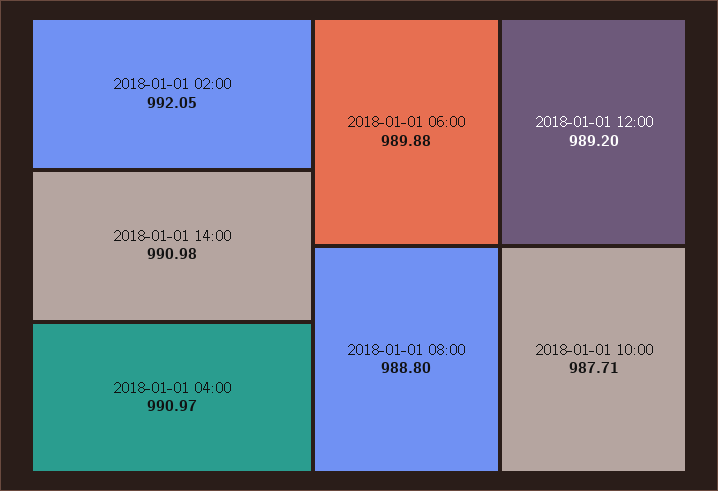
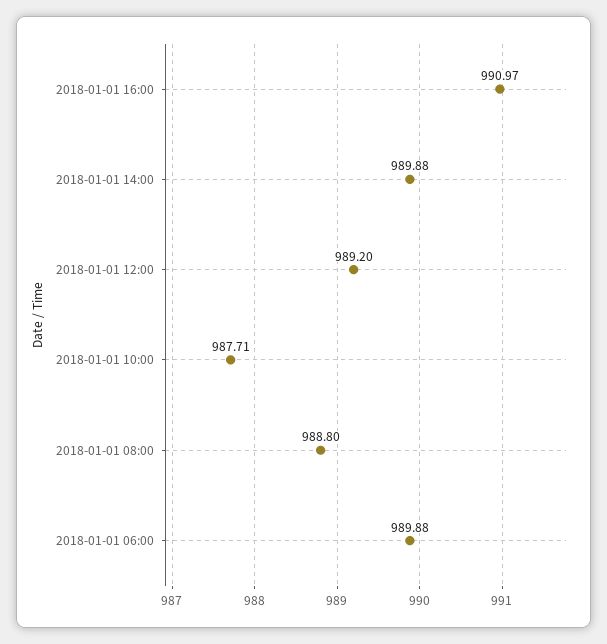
2018-01-01 02:00: 992.05 -> none
2018-01-01 14:00: 990.98 -> 989.88
2018-01-01 04:00: 990.97 -> none
2018-01-01 16:00: none -> 990.97

